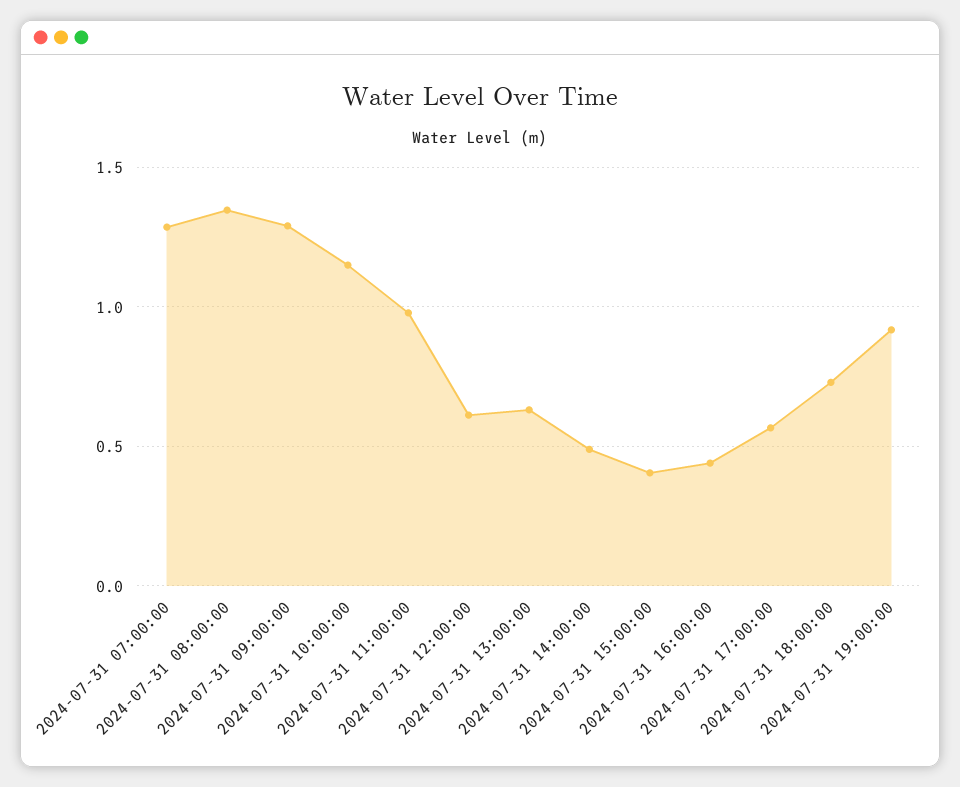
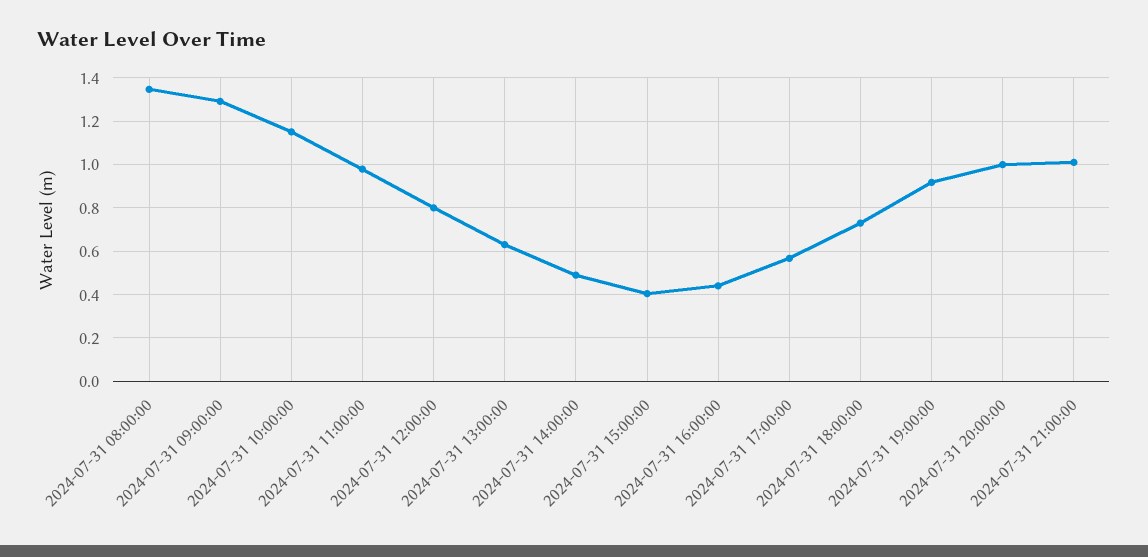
2024-07-31 07:00:00: 1.3 -> none
2024-07-31 12:00:00: 0.6 -> 0.8
2024-07-31 20:00:00: none -> 1
2024-07-31 21:00:00: none -> 1

